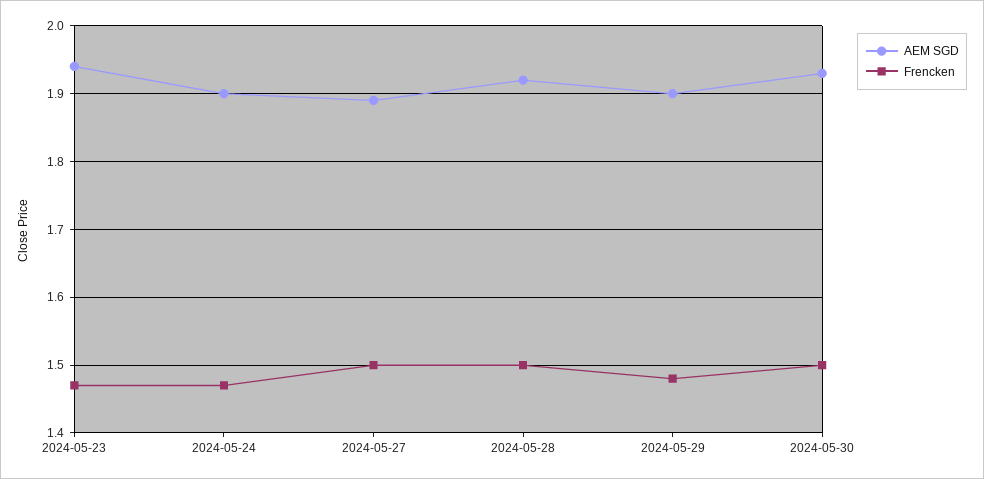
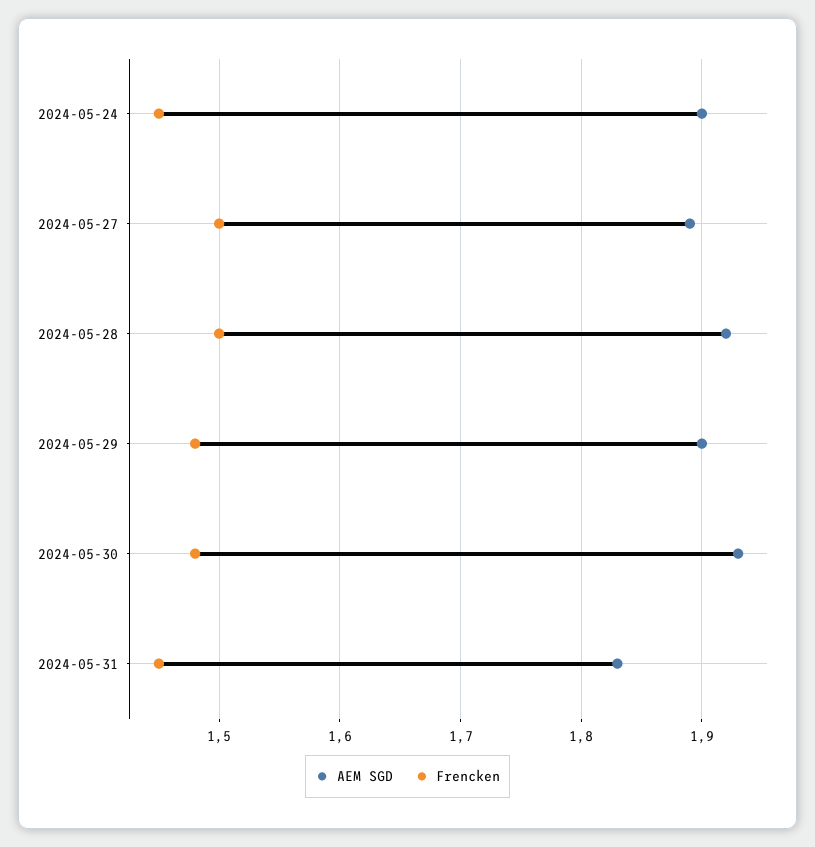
AEM SGD, 2024-05-23: 1.94 -> none
Frencken, 2024-05-23: 1.47 -> none
Frencken, 2024-05-24: 1.47 -> 1.45
Frencken, 2024-05-30: 1.5 -> 1.48
AEM SGD, 2024-05-31: none -> 1.83
Frencken, 2024-05-31: none -> 1.45

